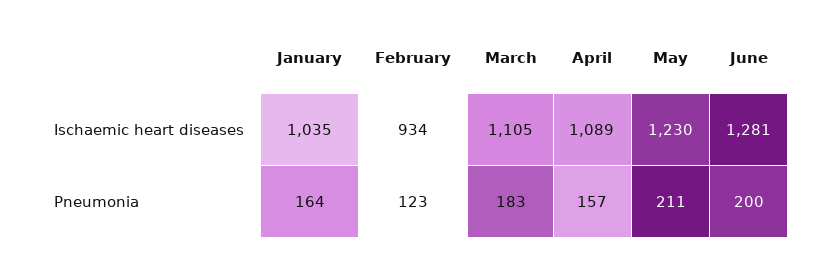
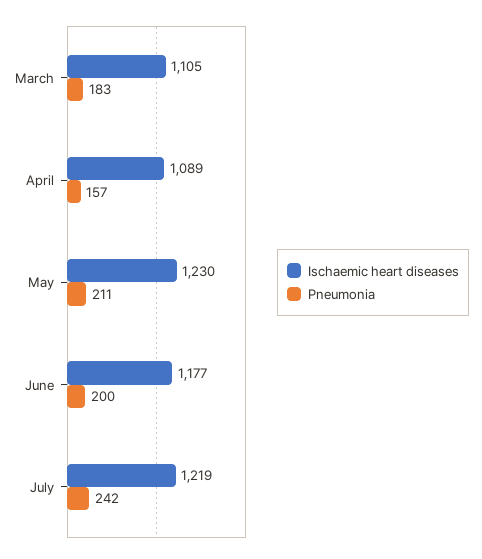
Ischaemic heart diseases, January: 1035 -> none
Ischaemic heart diseases, February: 934 -> none
Ischaemic heart diseases, June: 1281 -> 1177
Pneumonia, January: 164 -> none
Pneumonia, February: 123 -> none
Ischaemic heart diseases, July: none -> 1219
Pneumonia, July: none -> 242

